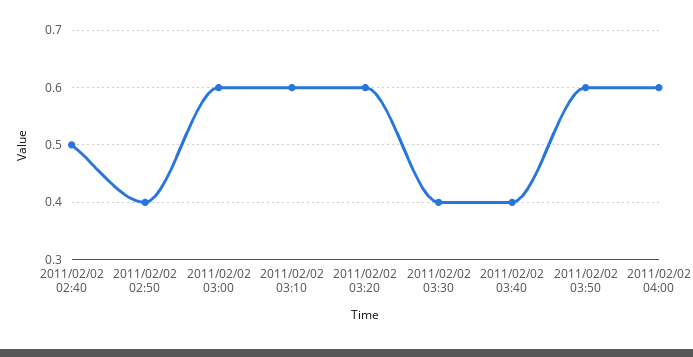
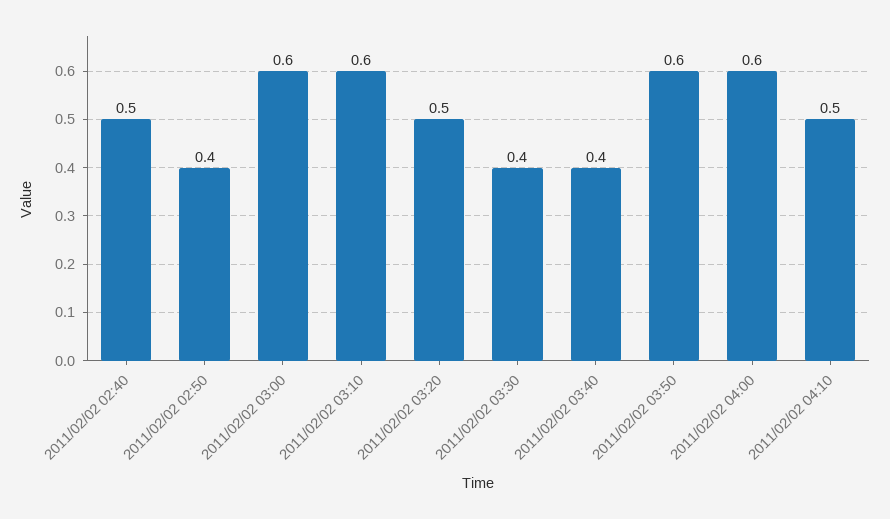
2011/02/02 03:20: 0.6 -> 0.5
2011/02/02 04:10: none -> 0.5

